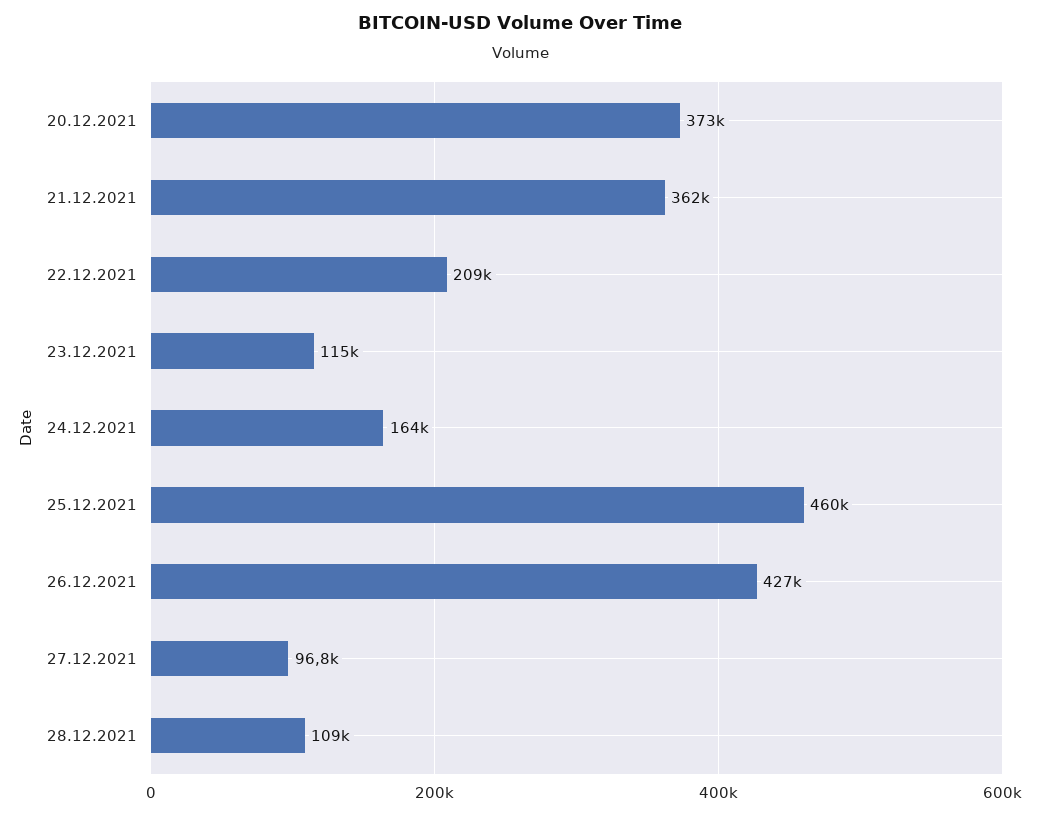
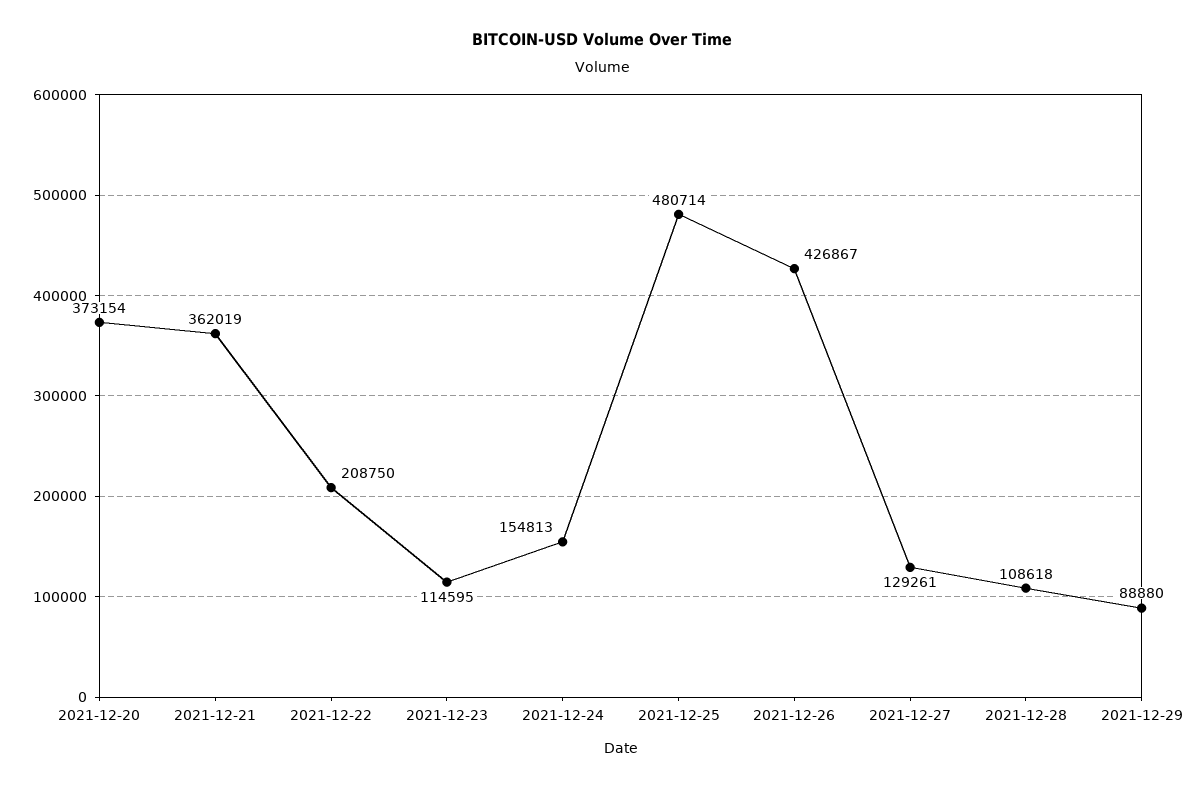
24.12.2021: 164000 -> 154813
25.12.2021: 460000 -> 480714
27.12.2021: 96800 -> 129261
2021-12-29: none -> 88880

